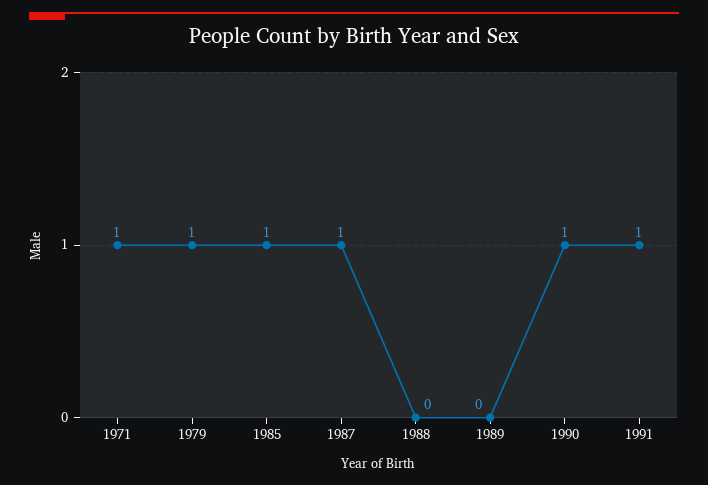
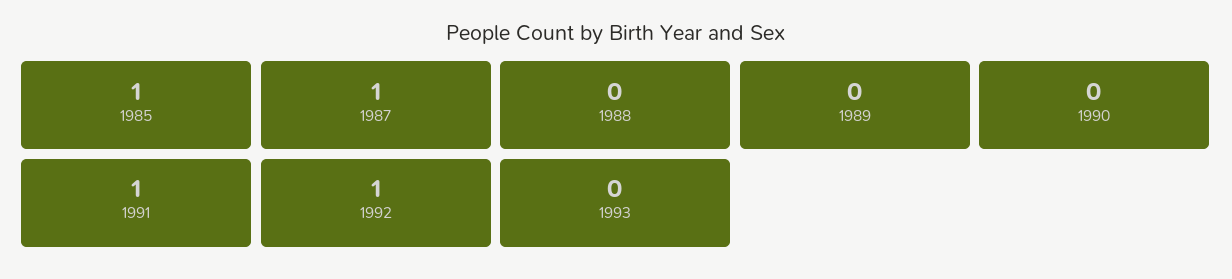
1971: 1 -> none
1979: 1 -> none
1990: 1 -> 0
1992: none -> 1
1993: none -> 0

